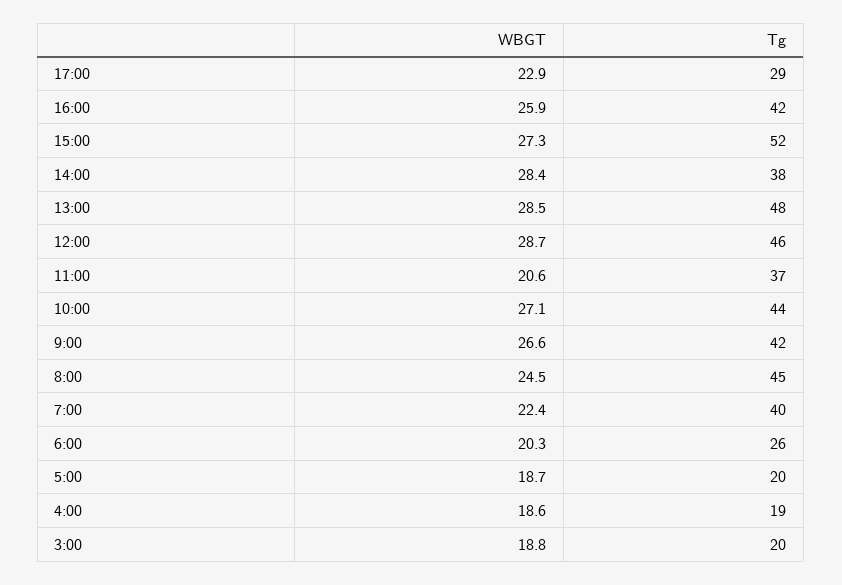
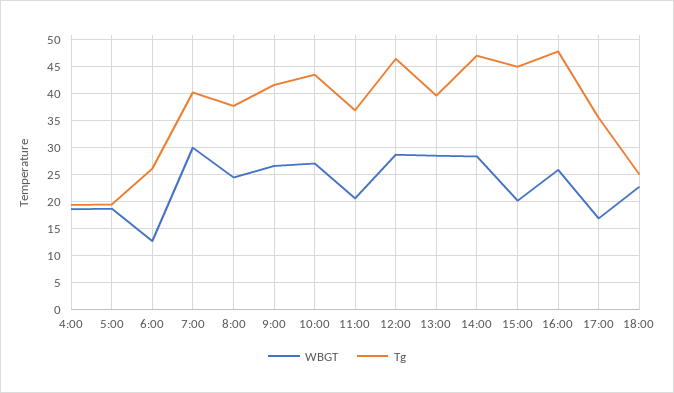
WBGT, 17:00: 22.9 -> 17.5
Tg, 17:00: 29 -> 35
Tg, 16:00: 42 -> 47.5
WBGT, 15:00: 27.3 -> 20
Tg, 15:00: 52 -> 45
Tg, 14:00: 38 -> 47.5
Tg, 13:00: 48 -> 40
Tg, 8:00: 45 -> 37.5
WBGT, 7:00: 22.4 -> 30
WBGT, 6:00: 20.3 -> 12.5
WBGT, 3:00: 18.8 -> none
Tg, 3:00: 20 -> none
WBGT, 18:00: none -> 22.5
Tg, 18:00: none -> 25

